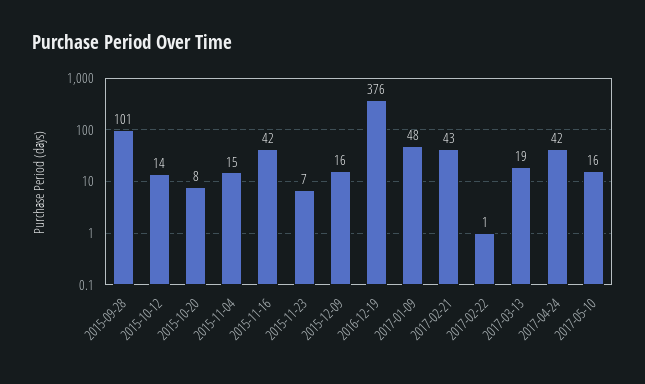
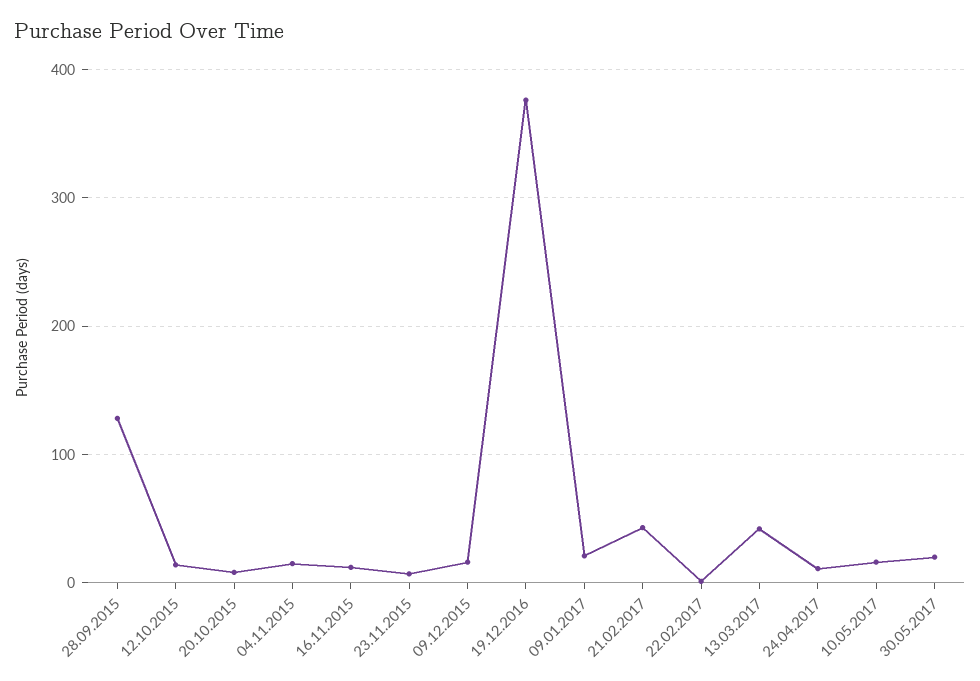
2015-09-28: 101 -> 130
2015-11-16: 42 -> 10
2017-01-09: 48 -> 20
2017-03-13: 19 -> 40
2017-04-24: 42 -> 10
30.05.2017: none -> 20

